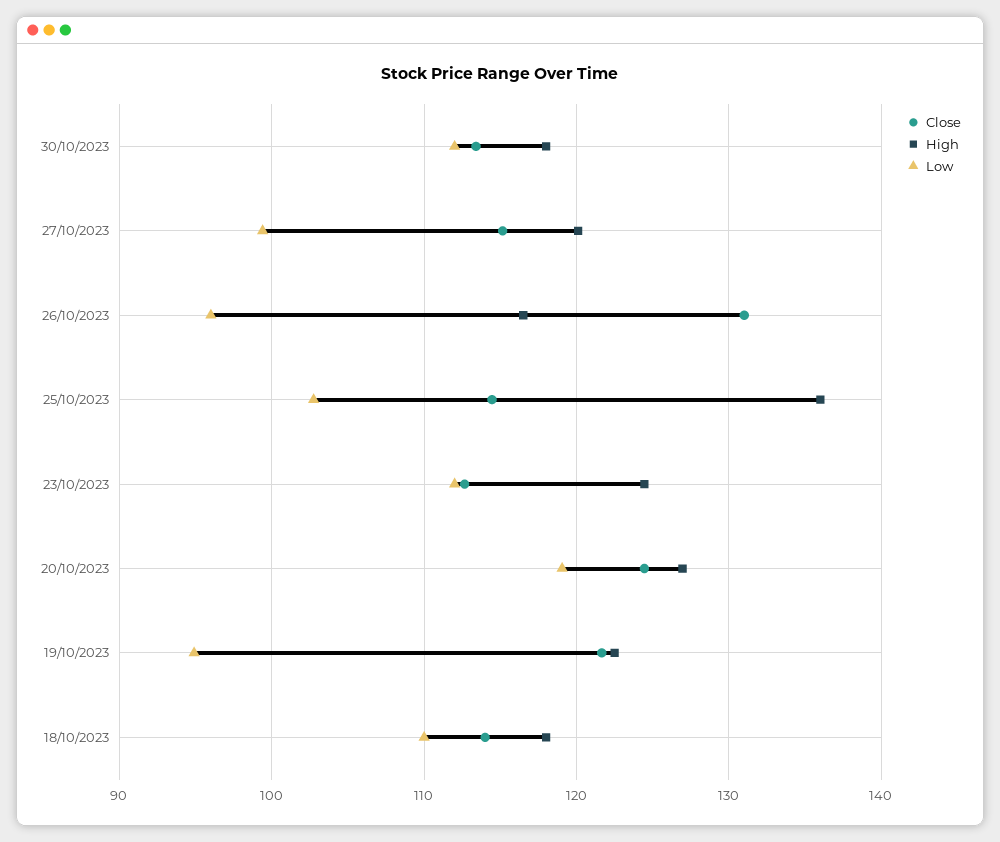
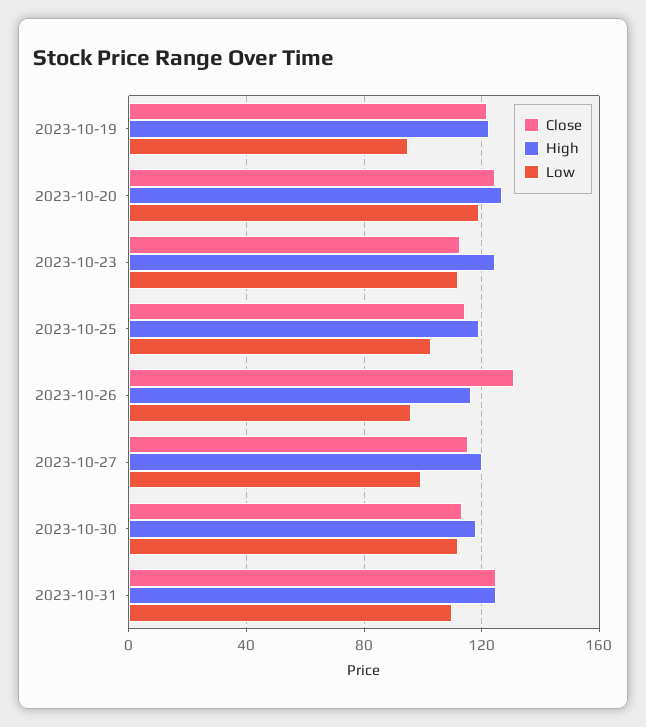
High, 25/10/2023: 136 -> 120
Close, 18/10/2023: 114 -> none
High, 18/10/2023: 118 -> none
Low, 18/10/2023: 110 -> none
Close, 2023-10-31: none -> 125
High, 2023-10-31: none -> 125
Low, 2023-10-31: none -> 110

